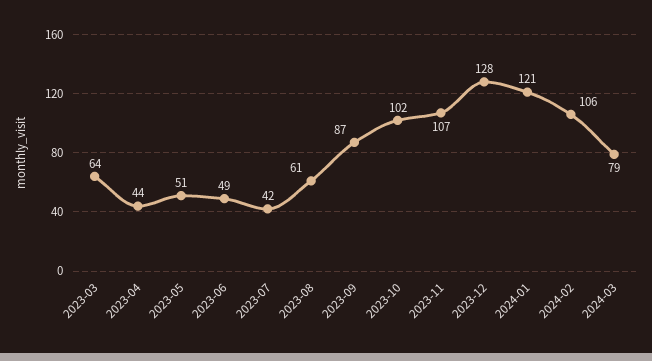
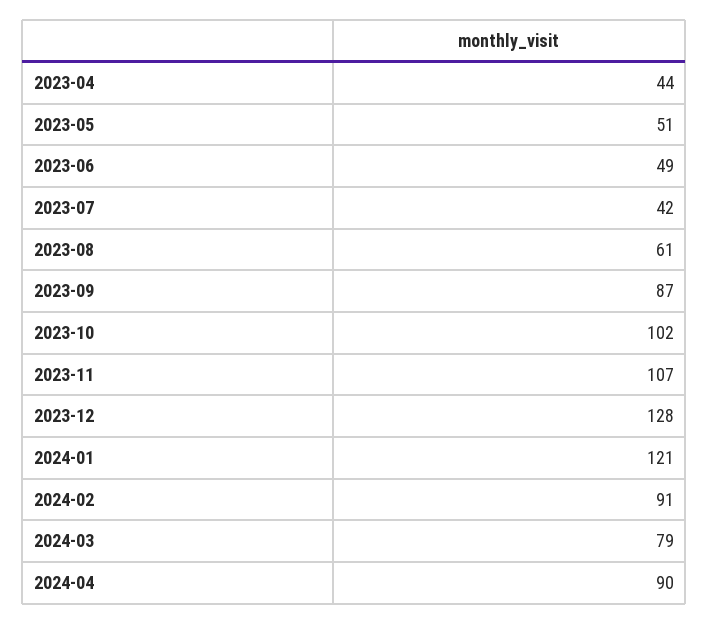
2023-03: 64 -> none
2024-02: 106 -> 91
2024-04: none -> 90

